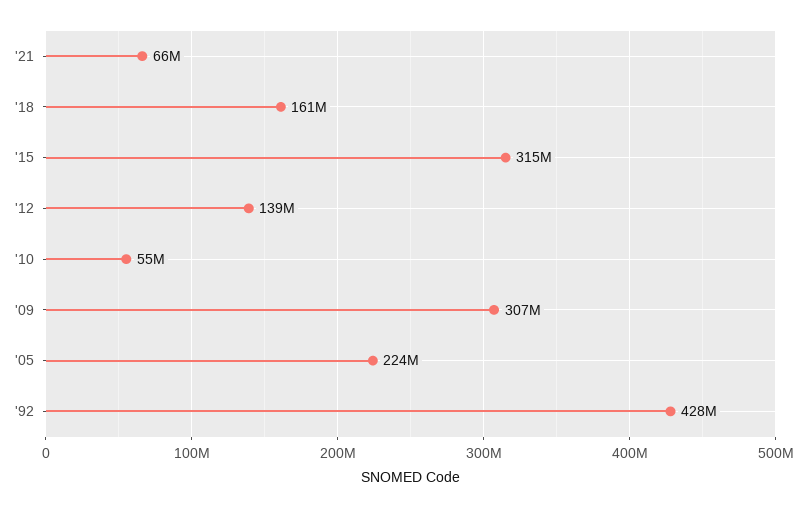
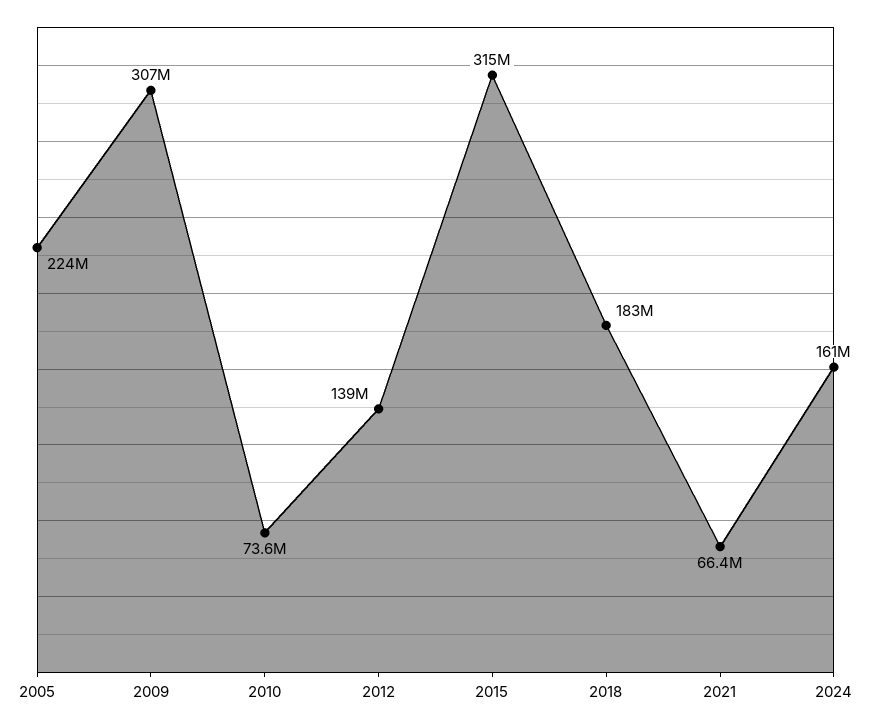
'18: 161000000 -> 183000000
'10: 55000000 -> 73600000
'92: 428000000 -> none
2024: none -> 161000000

